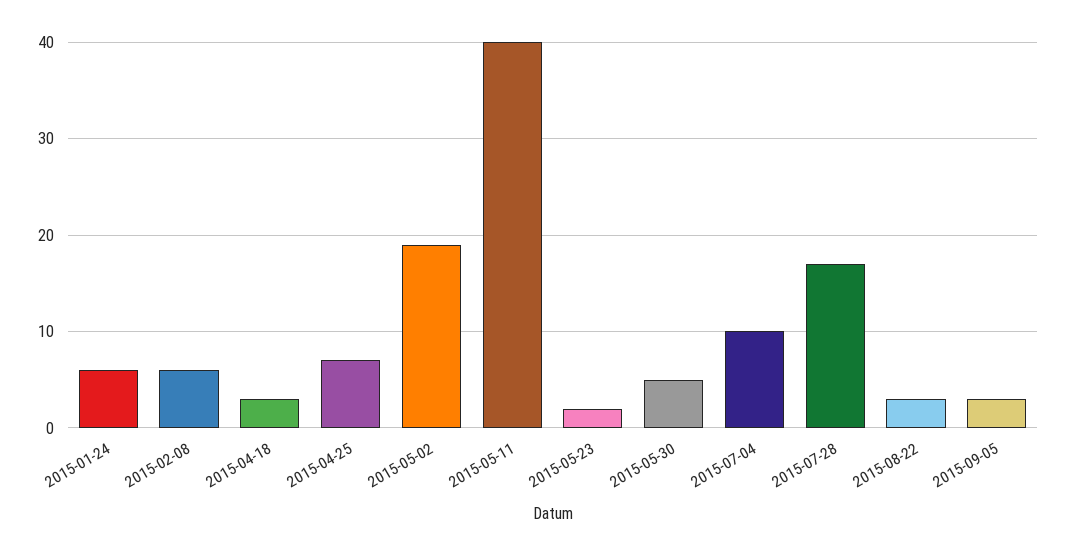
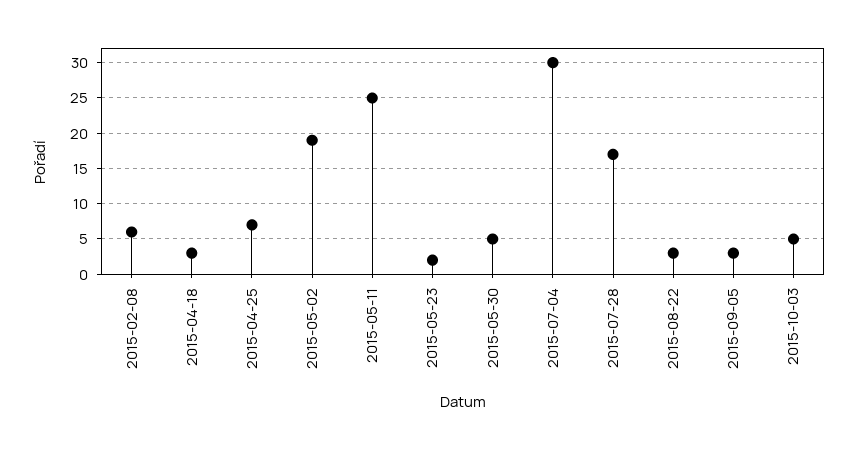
2015-01-24: 6 -> none
2015-05-11: 40 -> 25
2015-07-04: 10 -> 30
2015-10-03: none -> 5

